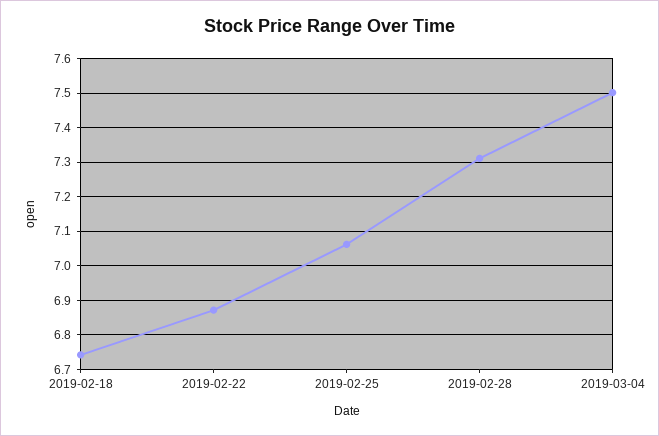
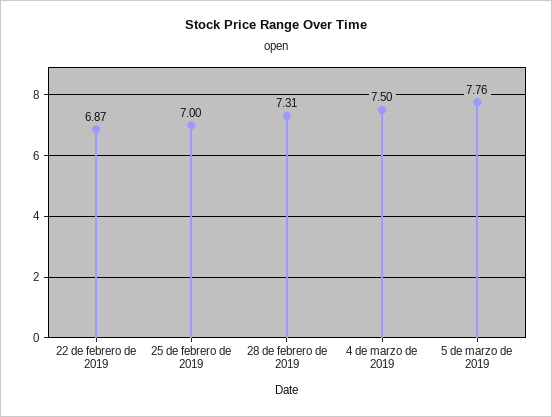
2019-02-18: 6.74 -> none
2019-02-25: 7.06 -> 7
5 de marzo de 2019: none -> 7.76

